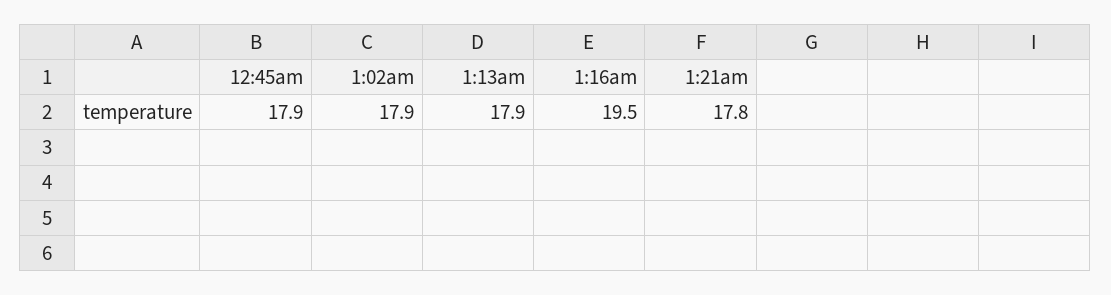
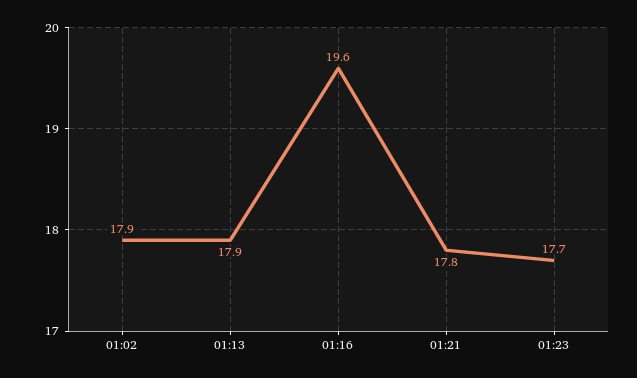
12:45am: 17.9 -> none
1:16am: 19.5 -> 19.6
01:23: none -> 17.7

